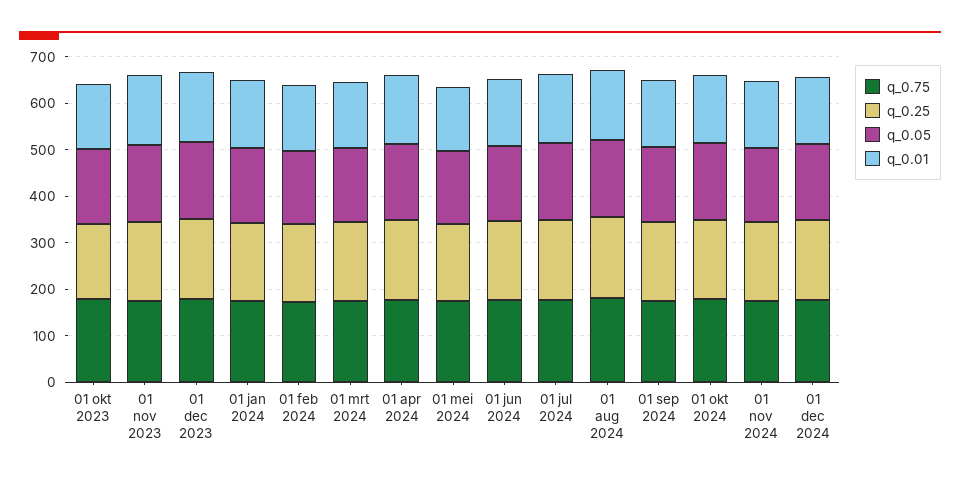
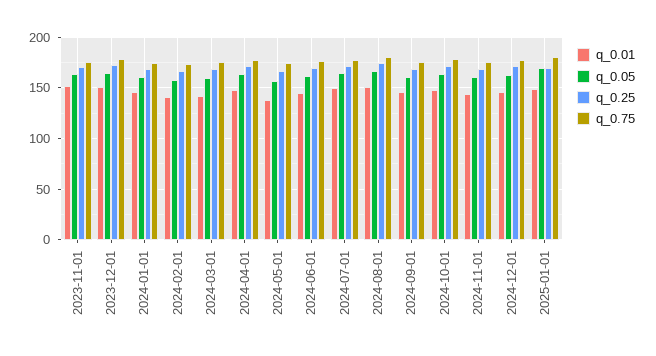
q_0.75, 01 okt 2023: 180 -> none
q_0.25, 01 okt 2023: 160 -> none
q_0.05, 01 okt 2023: 160 -> none
q_0.01, 01 okt 2023: 140 -> none
q_0.01, 2025-01-01: none -> 150
q_0.05, 2025-01-01: none -> 170
q_0.25, 2025-01-01: none -> 170
q_0.75, 2025-01-01: none -> 180

